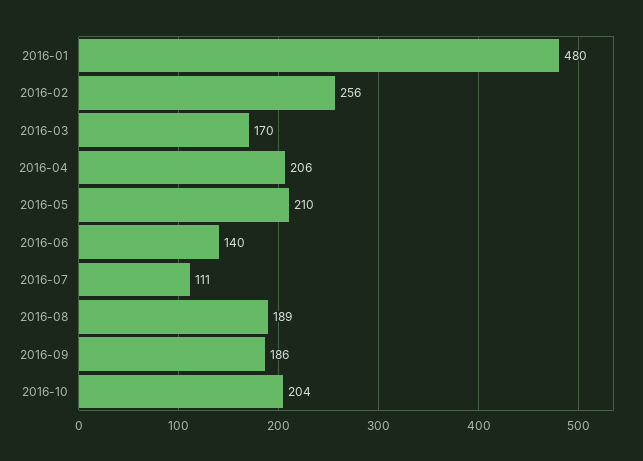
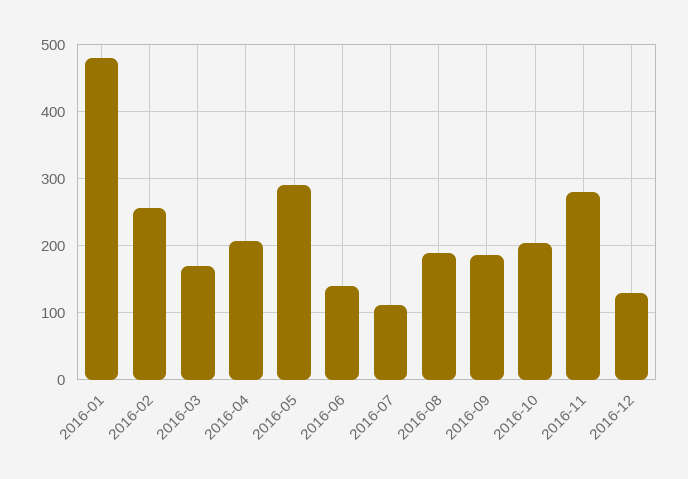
2016-05: 210 -> 290
2016-11: none -> 280
2016-12: none -> 130

